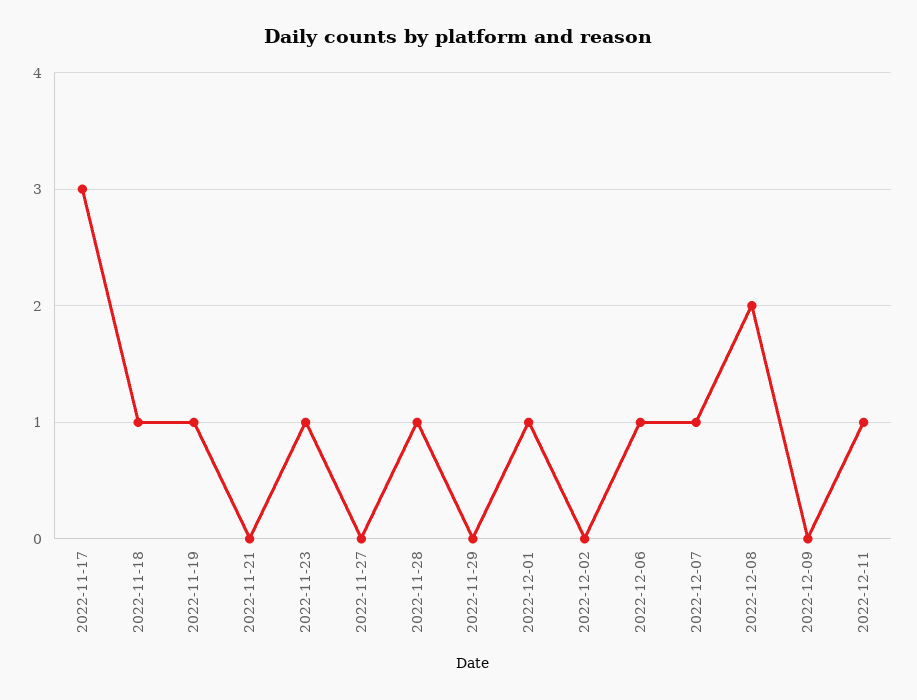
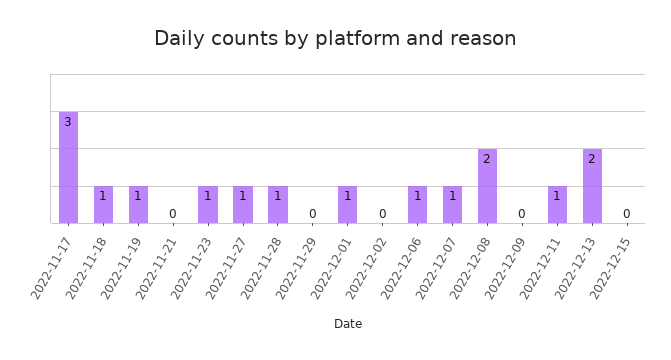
2022-11-27: 0 -> 1
2022-12-13: none -> 2
2022-12-15: none -> 0

